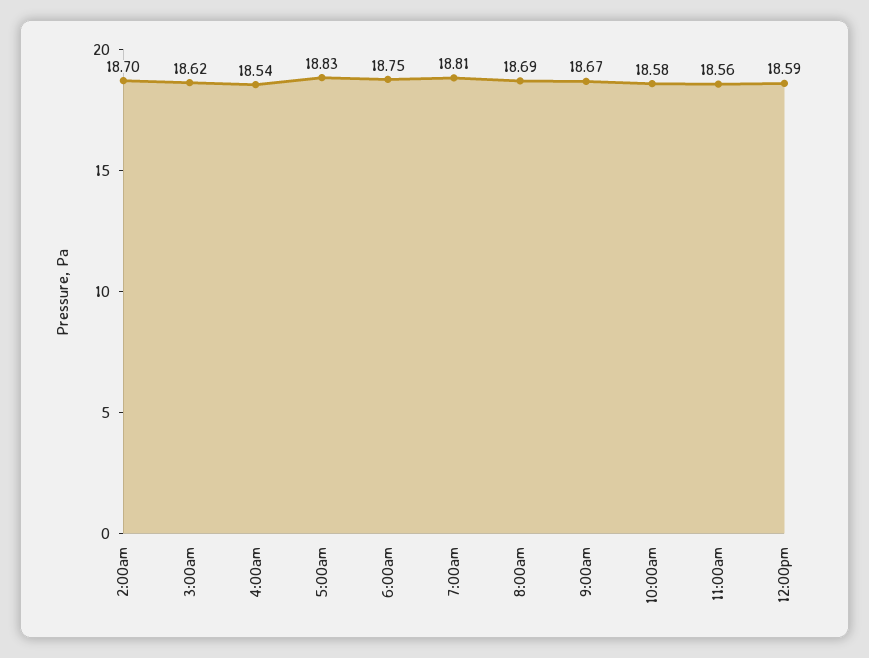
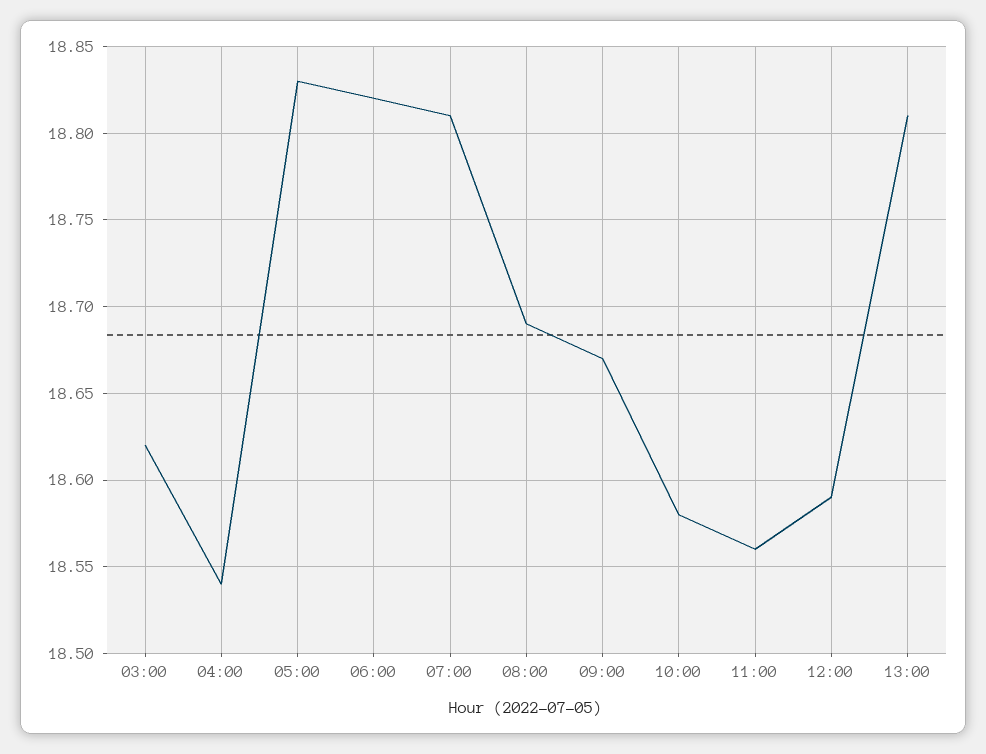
2:00am: 18.7 -> none
6:00am: 18.75 -> 18.82
13:00: none -> 18.81

